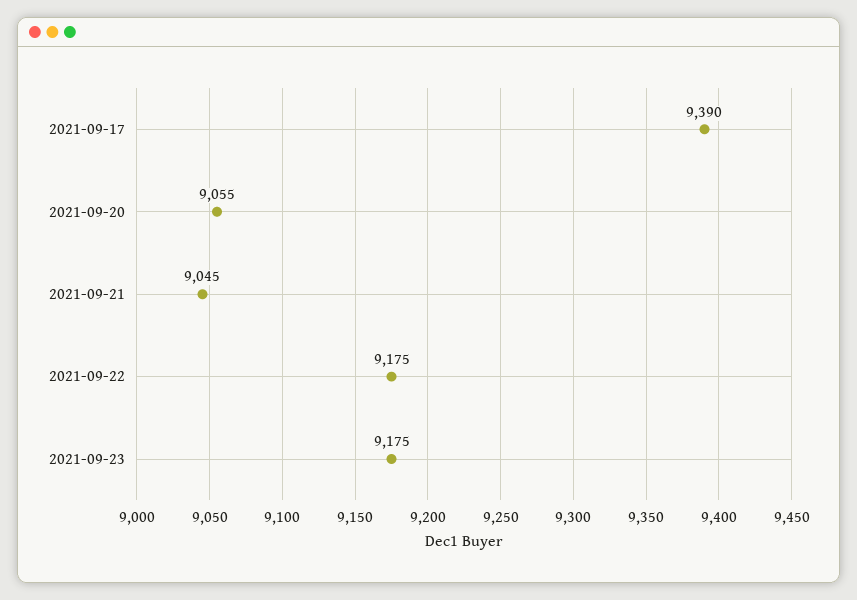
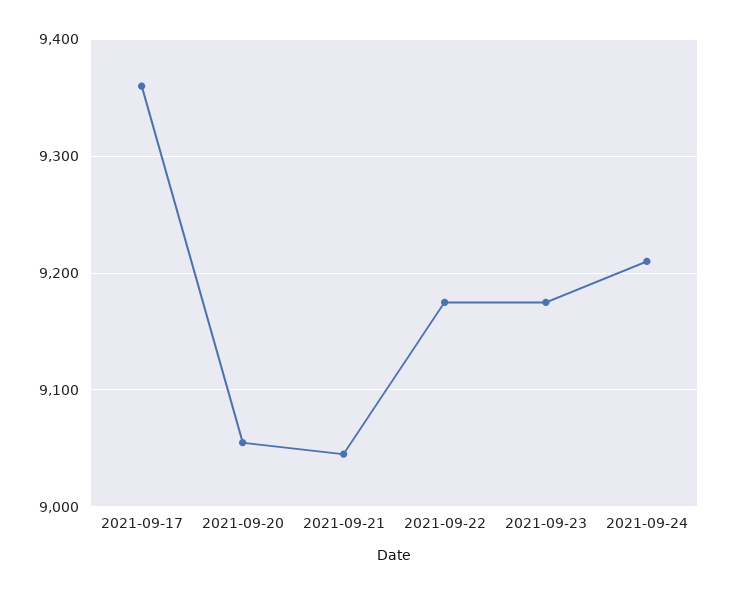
2021-09-17: 9390 -> 9360
2021-09-24: none -> 9210

